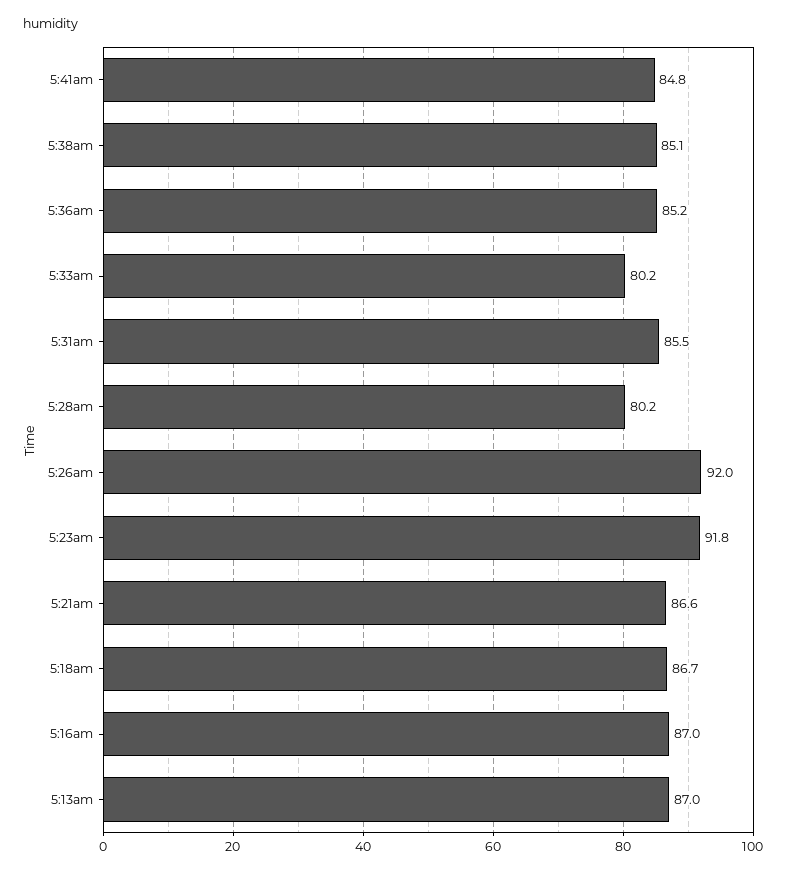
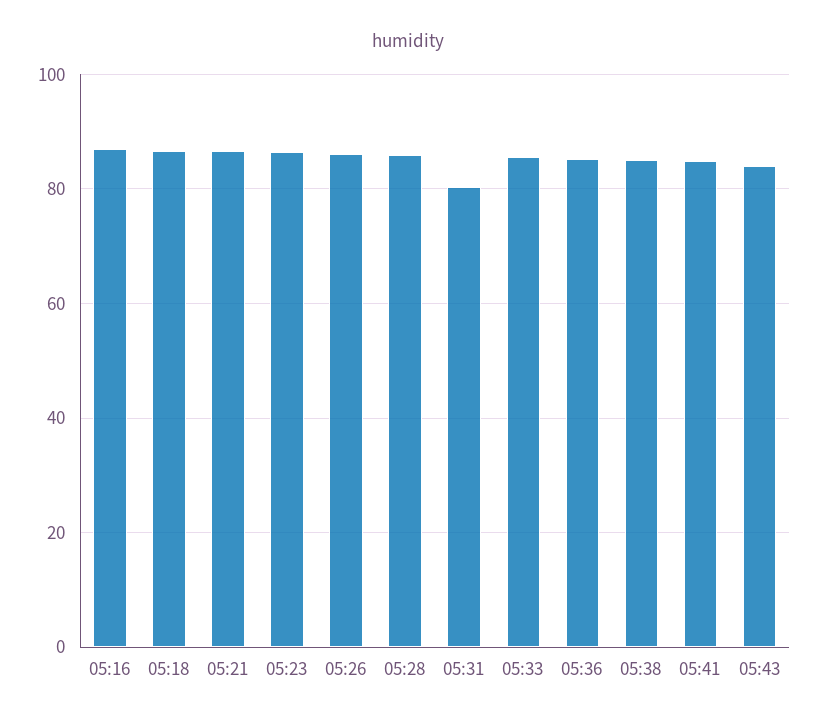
5:33am: 80.2 -> 86
5:31am: 85.5 -> 80
5:28am: 80.2 -> 86
5:26am: 92 -> 86
5:23am: 91.8 -> 86
5:13am: 87 -> none
05:43: none -> 84

